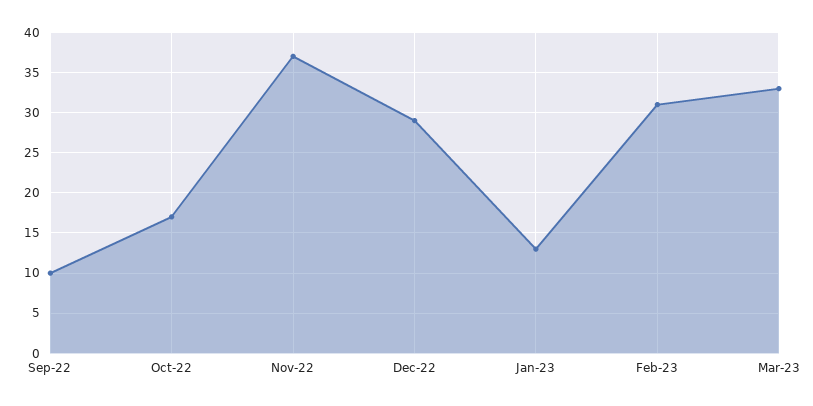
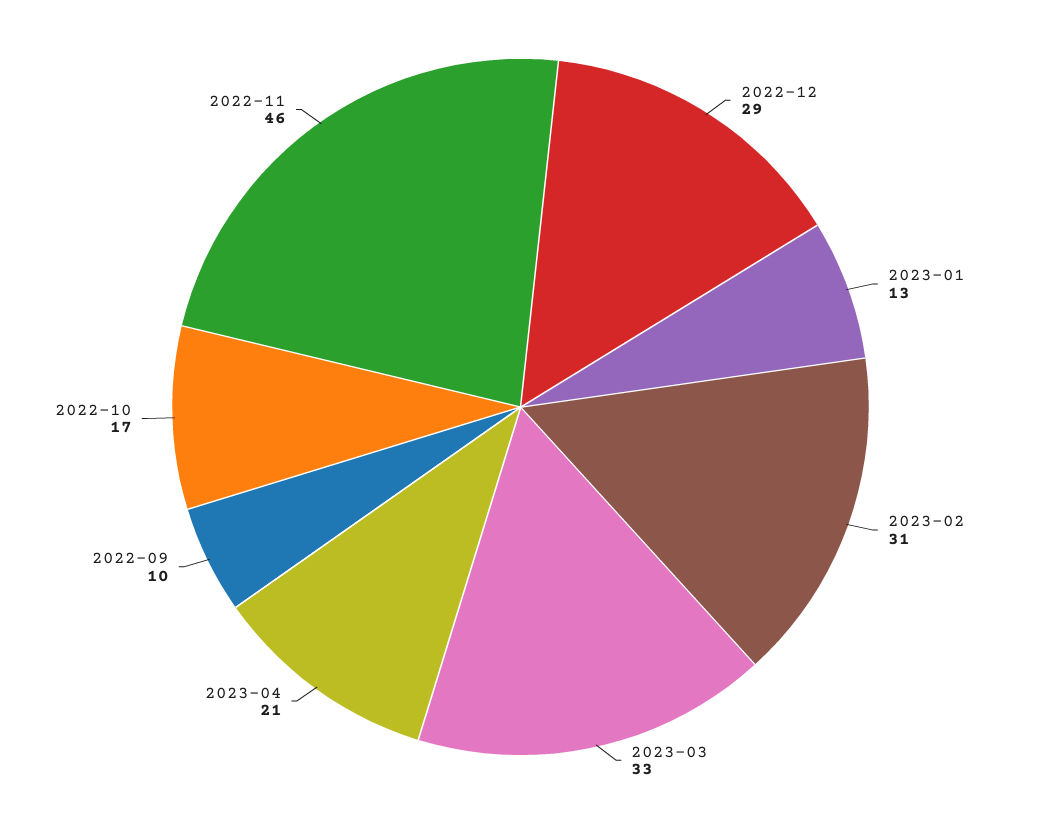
Nov-22: 37 -> 46
2023-04: none -> 21

